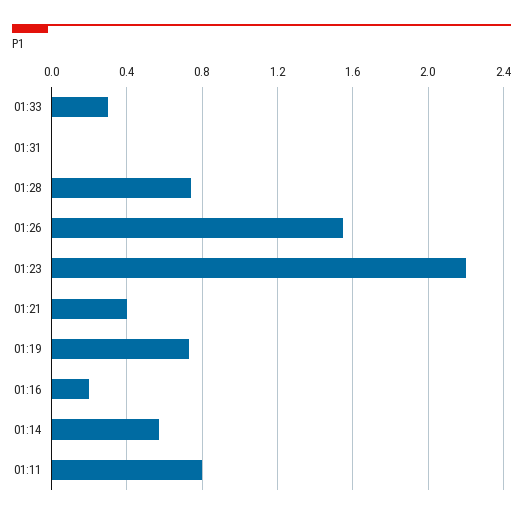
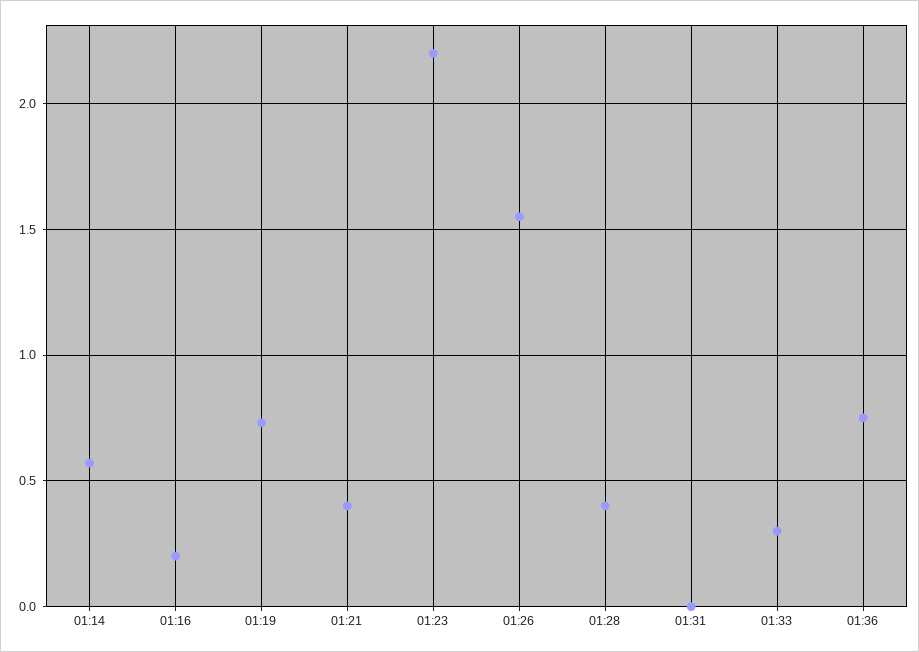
01:28: 0.75 -> 0.4
01:11: 0.8 -> none
01:36: none -> 0.75

